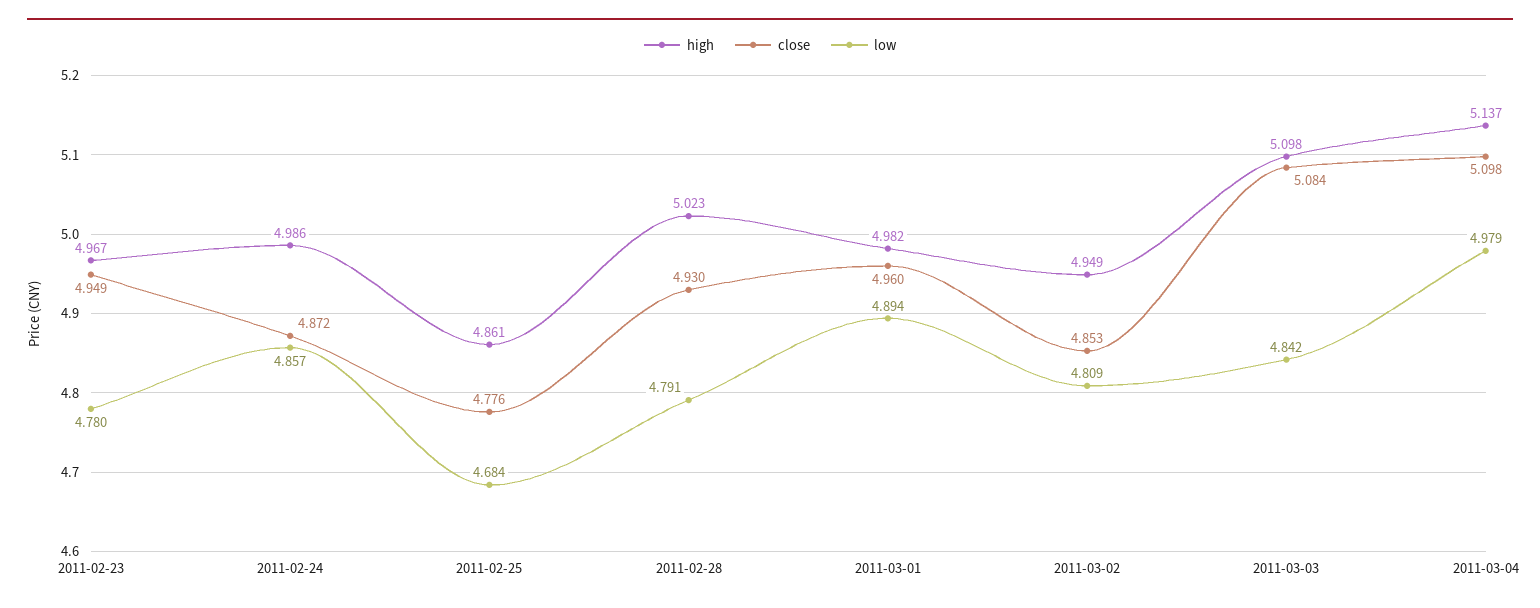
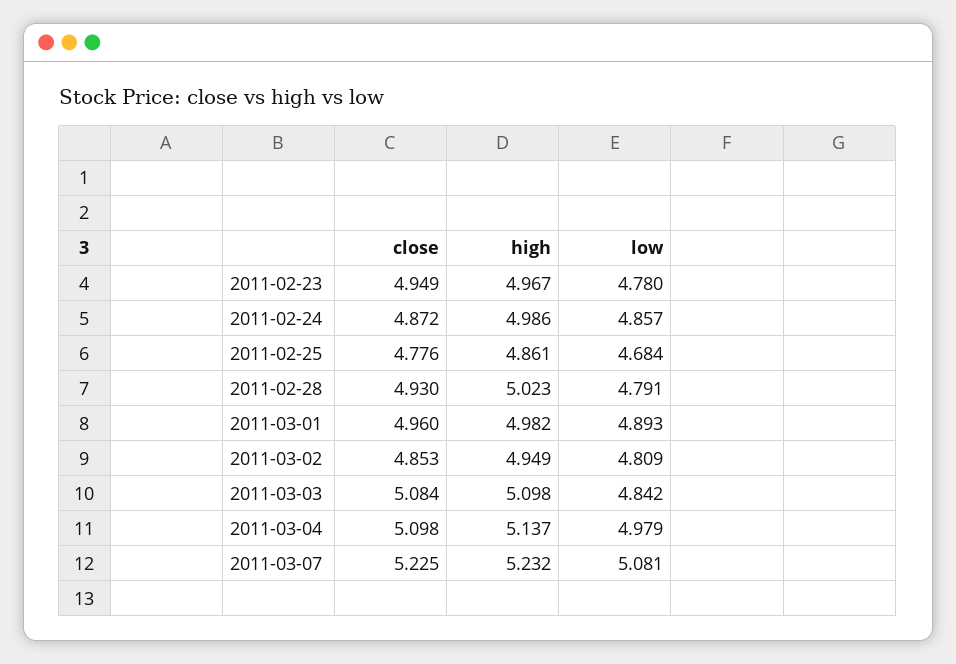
low, 2011-03-01: 4.894 -> 4.893
close, 2011-03-07: none -> 5.225
high, 2011-03-07: none -> 5.232
low, 2011-03-07: none -> 5.081

